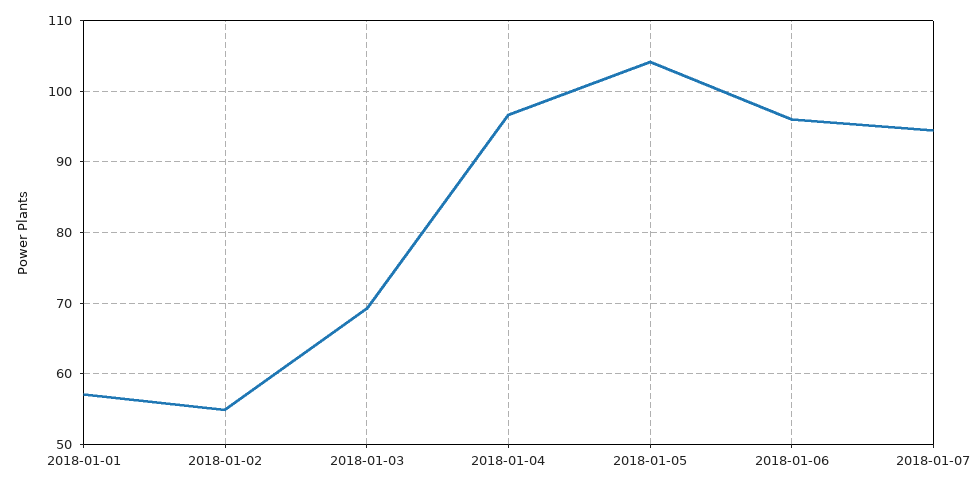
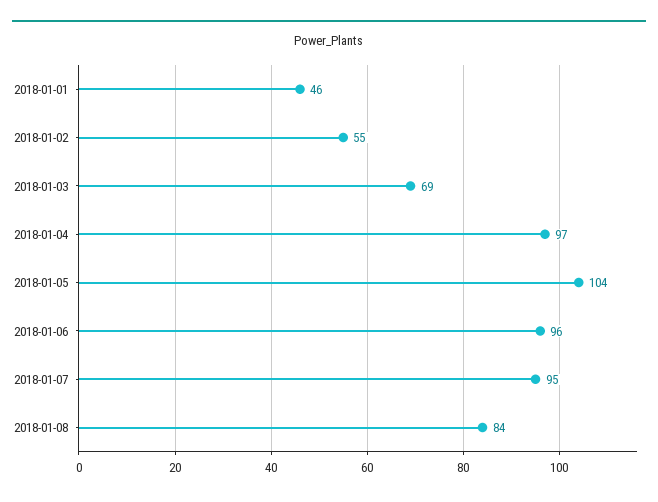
2018-01-01: 57 -> 46
2018-01-08: none -> 84

